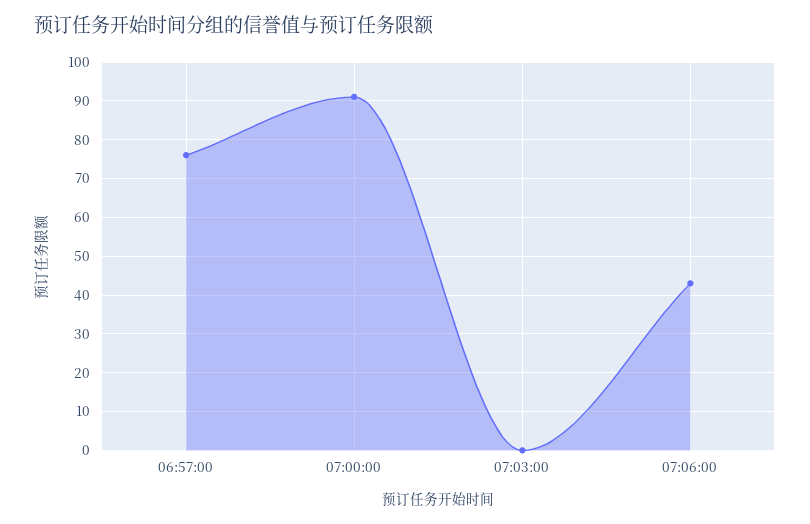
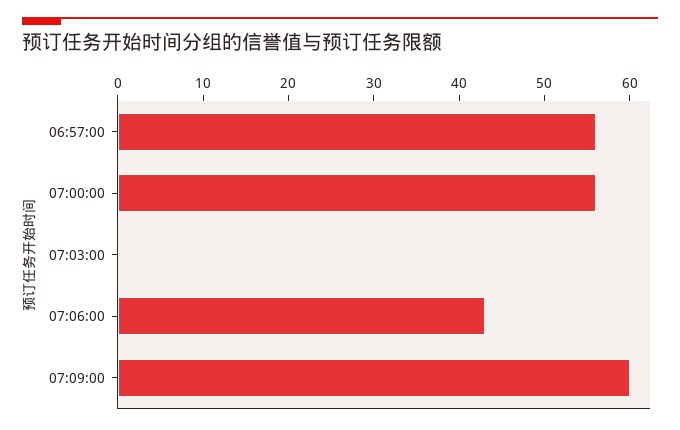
06:57:00: 75 -> 56
07:00:00: 90 -> 56
07:09:00: none -> 60

